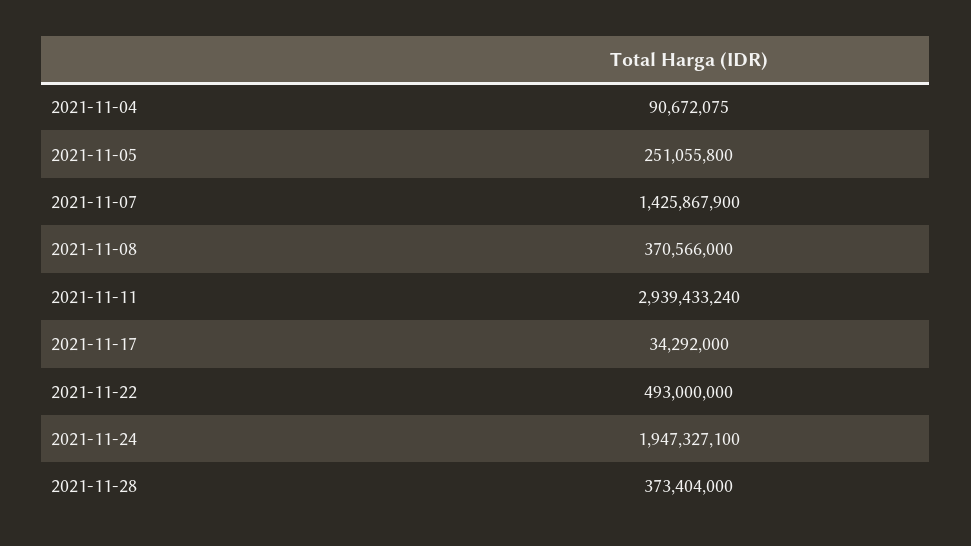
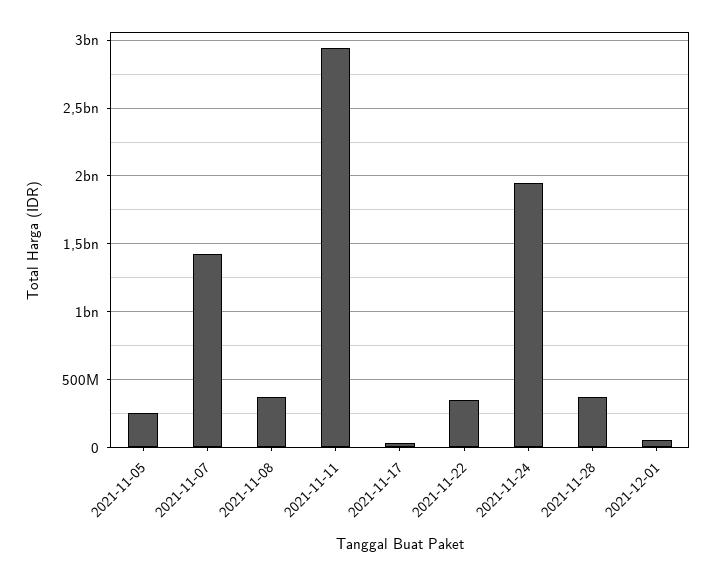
2021-11-04: 90672075 -> none
2021-11-22: 493000000 -> 350000000
2021-12-01: none -> 50000000

